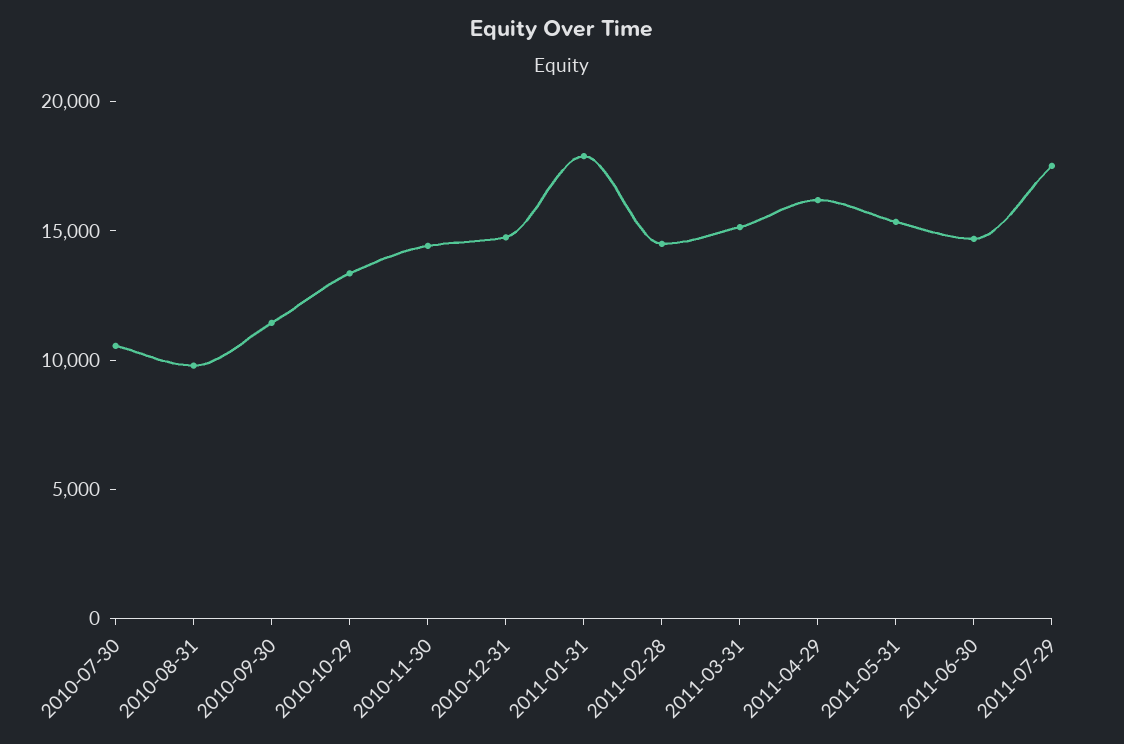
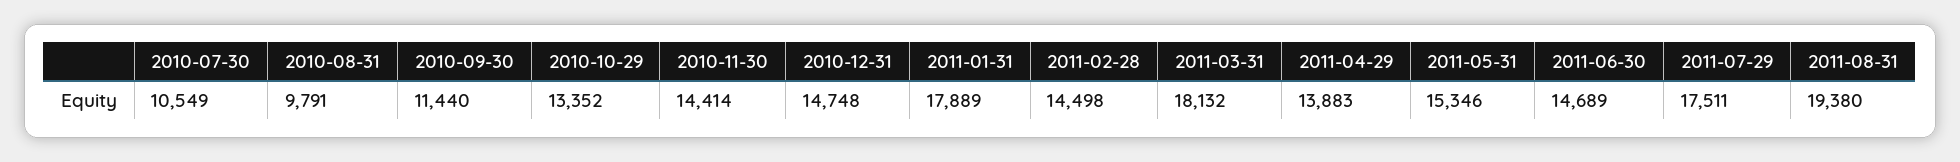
2011-03-31: 15000 -> 18132
2011-04-29: 16000 -> 13883
2011-08-31: none -> 19380

